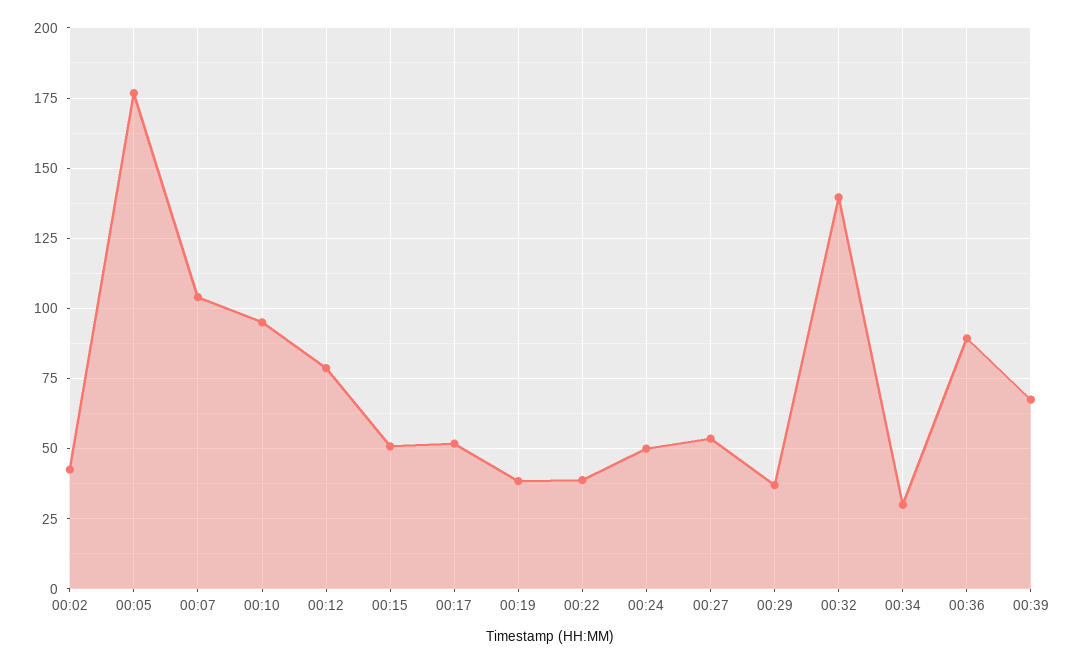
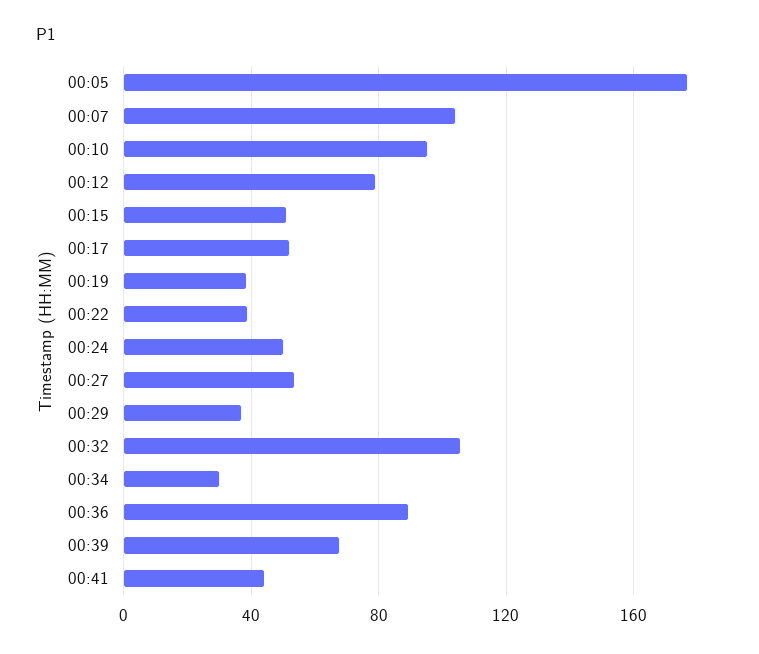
00:02: 42.5 -> none
00:32: 140 -> 105
00:41: none -> 45

